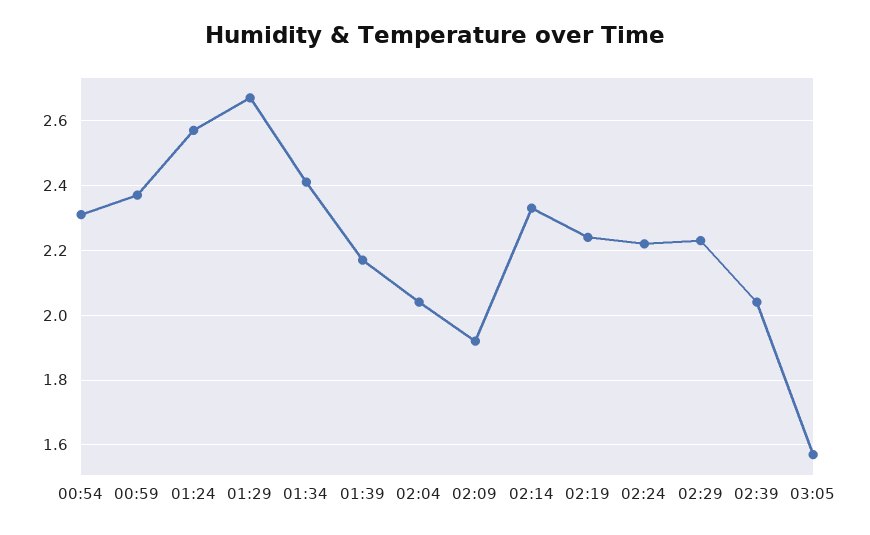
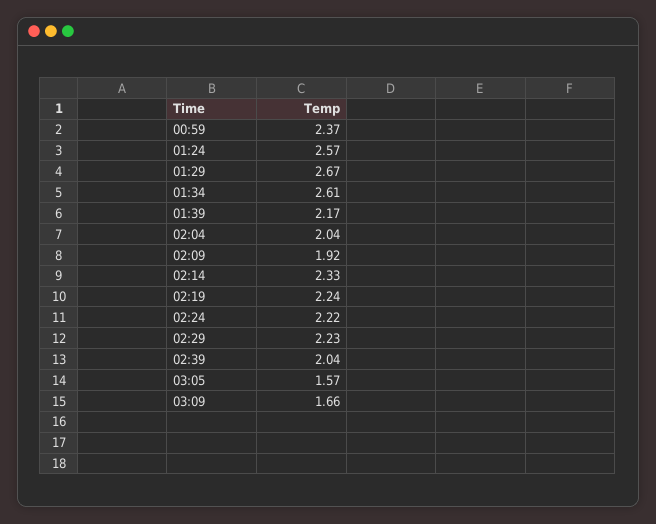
00:54: 2.3 -> none
01:34: 2.4 -> 2.61
03:09: none -> 1.66

